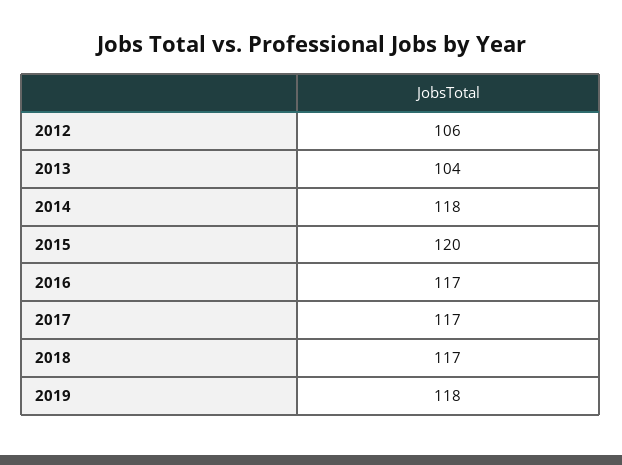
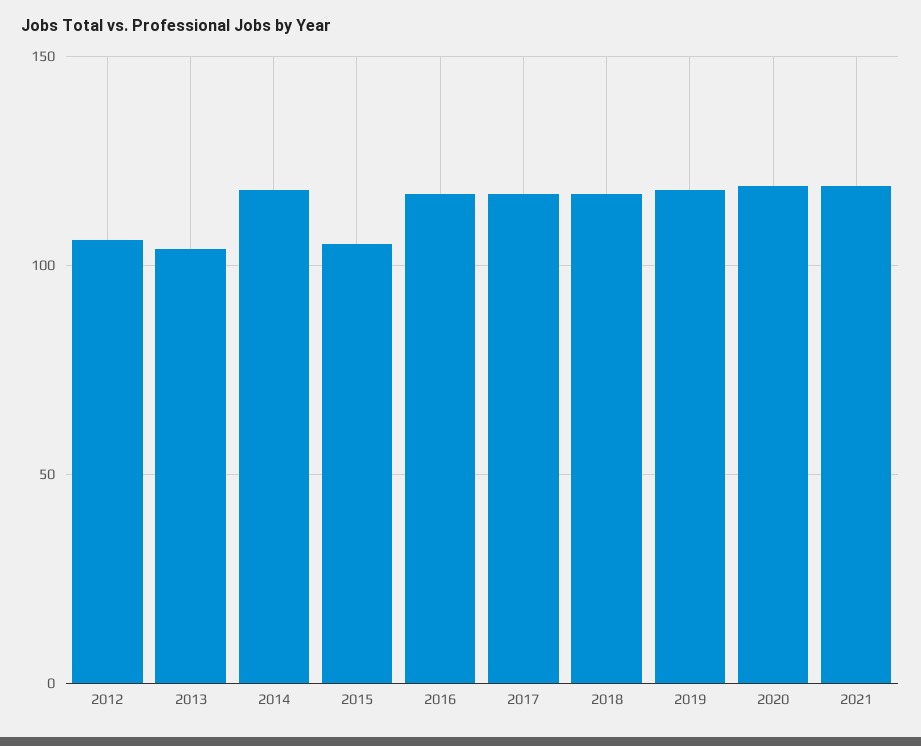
2015: 120 -> 105
2020: none -> 120
2021: none -> 120

